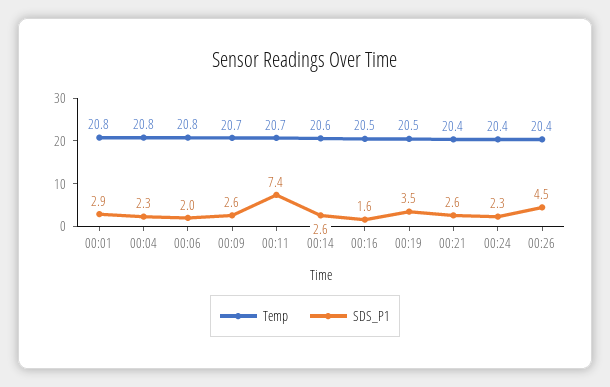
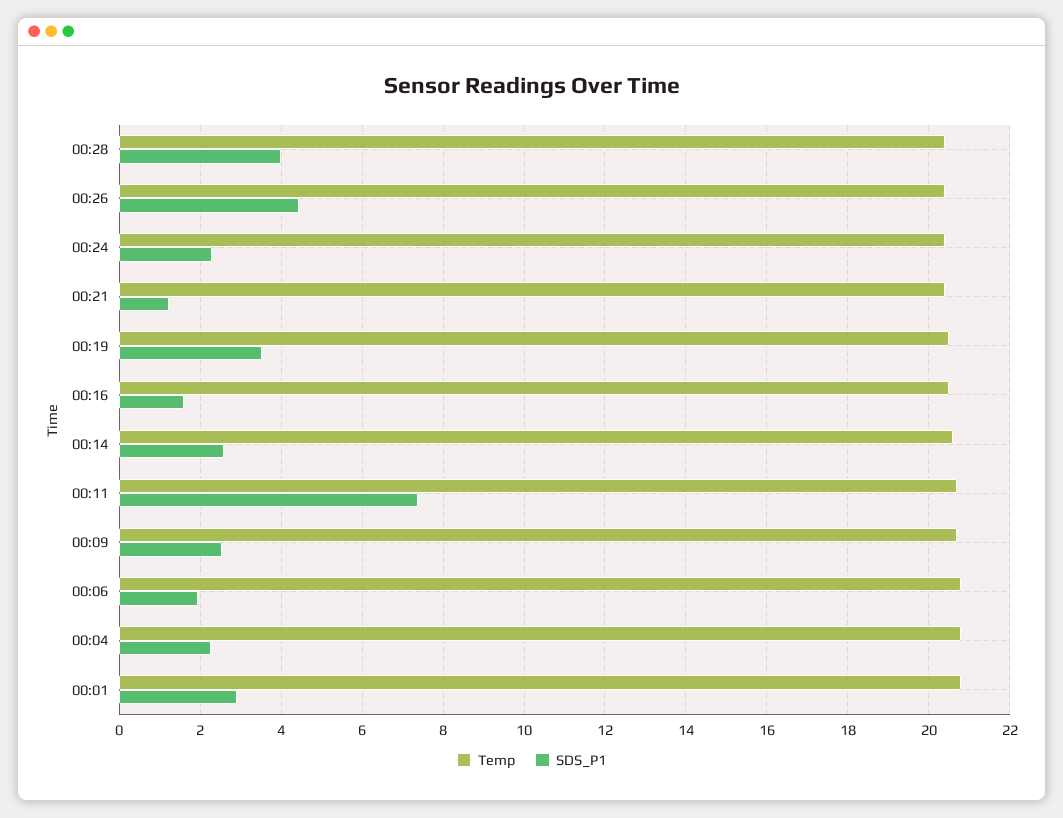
SDS_P1, 00:21: 2.6 -> 1.2
Temp, 00:28: none -> 20.4
SDS_P1, 00:28: none -> 4

